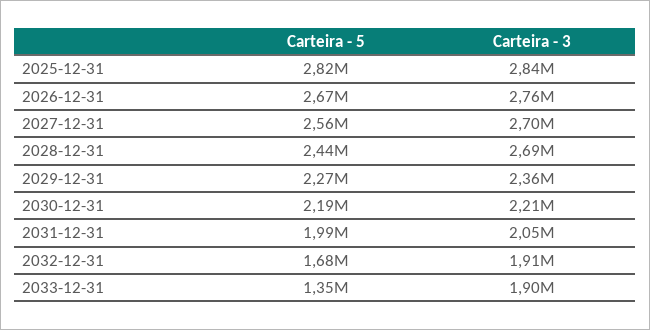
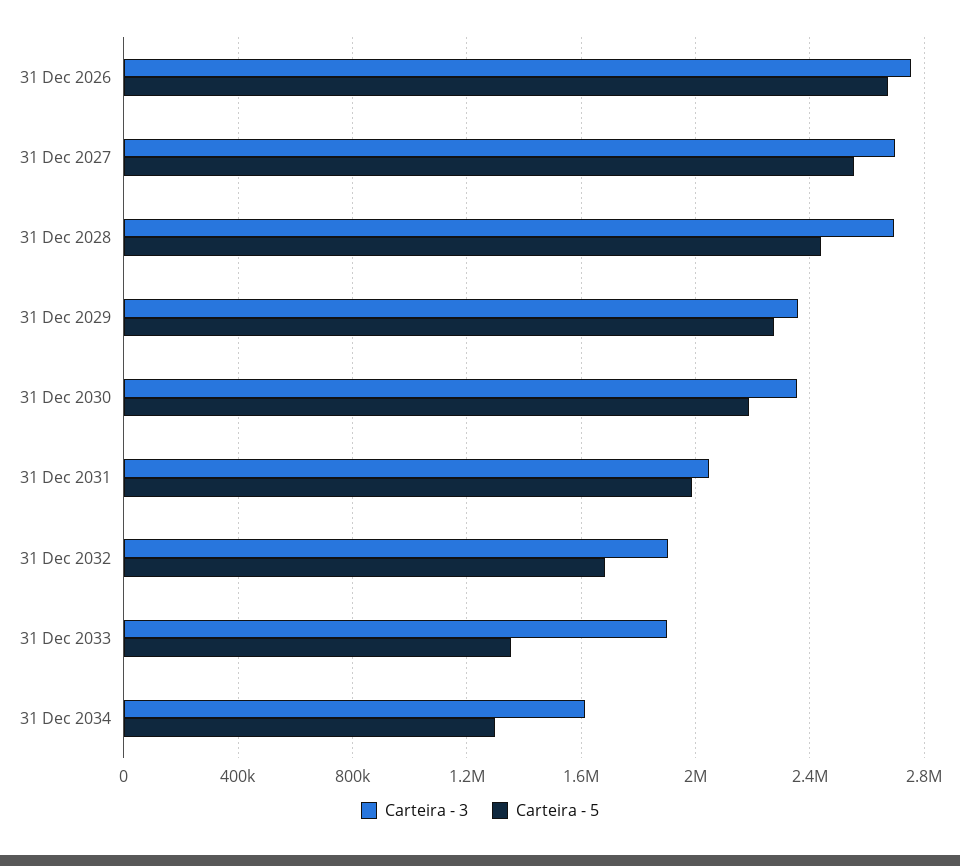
Carteira - 5, 2025-12-31: 2820000 -> none
Carteira - 3, 2025-12-31: 2840000 -> none
Carteira - 3, 2030-12-31: 2210000 -> 2350000
Carteira - 3, 31 Dec 2034: none -> 1600000
Carteira - 5, 31 Dec 2034: none -> 1300000

